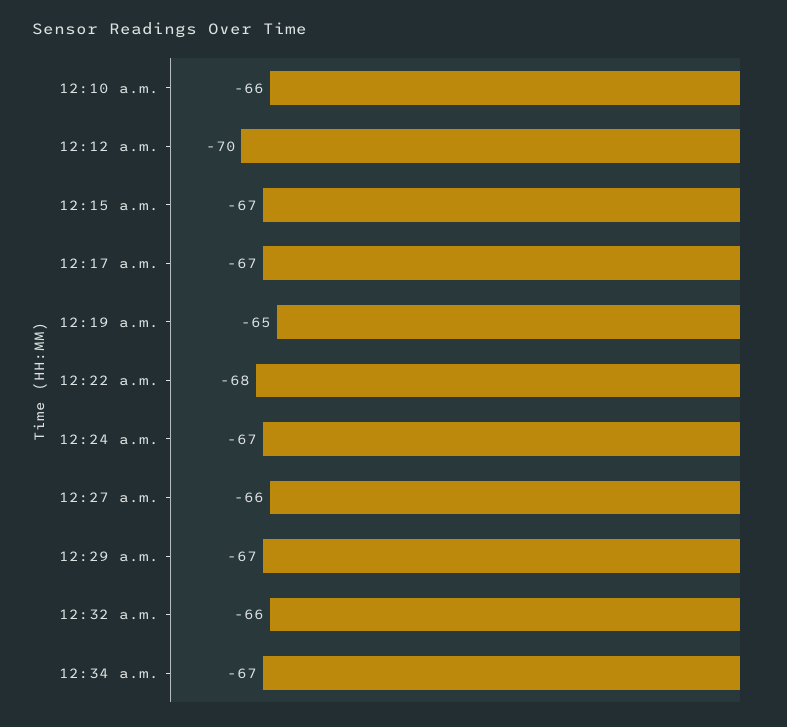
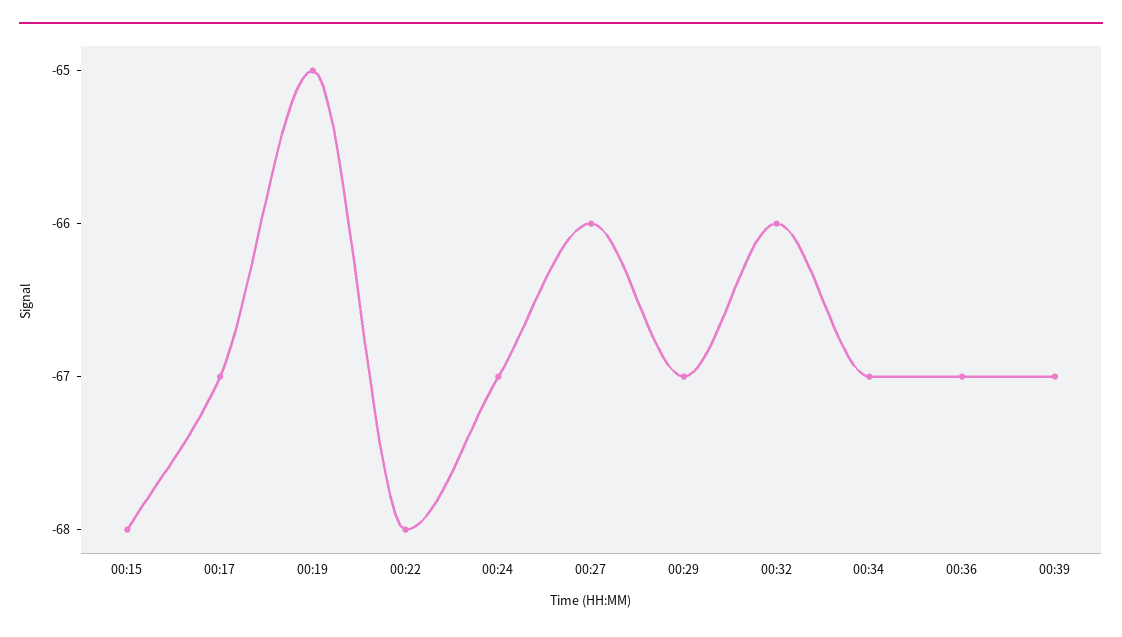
12:10 a.m.: -66 -> none
12:12 a.m.: -70 -> none
12:15 a.m.: -67 -> -68
00:36: none -> -67
00:39: none -> -67

